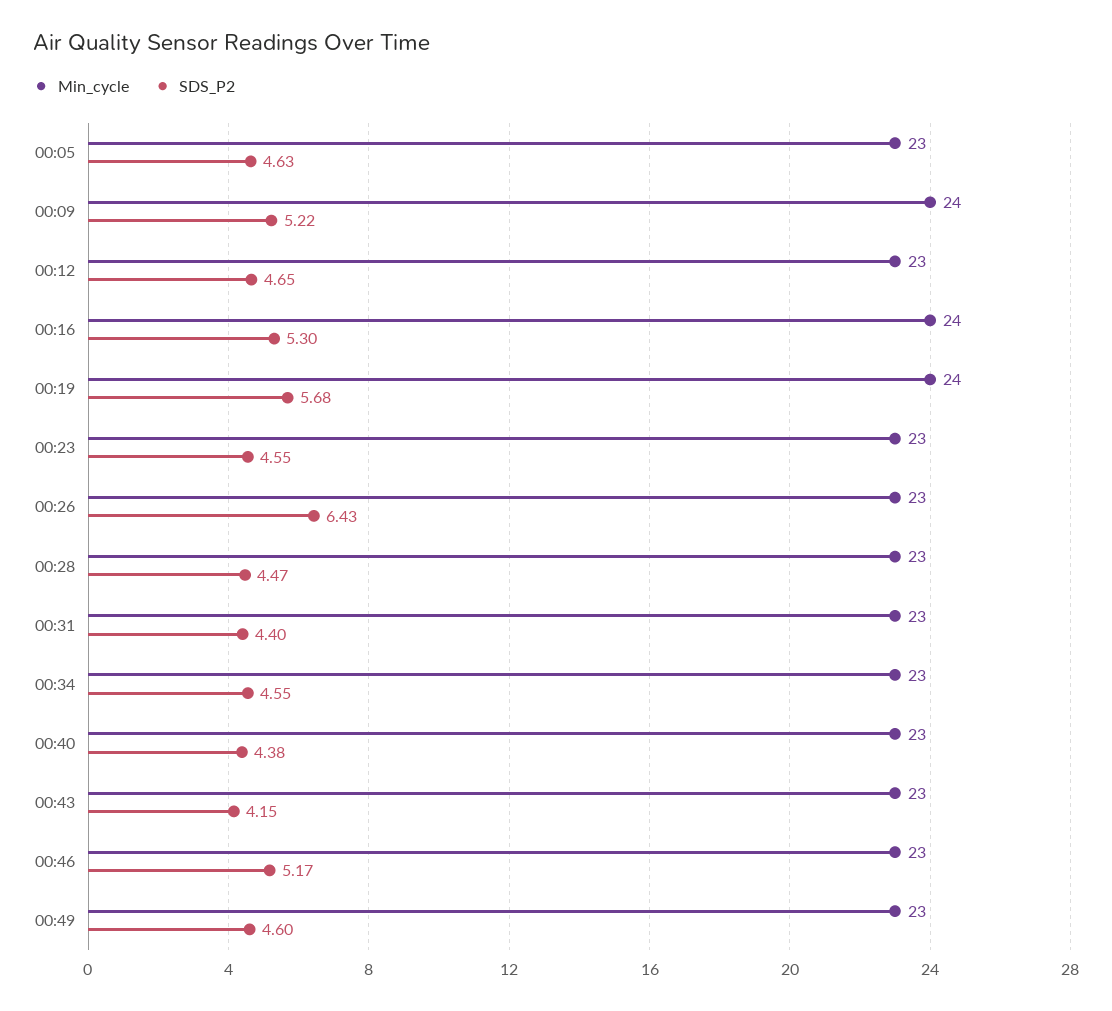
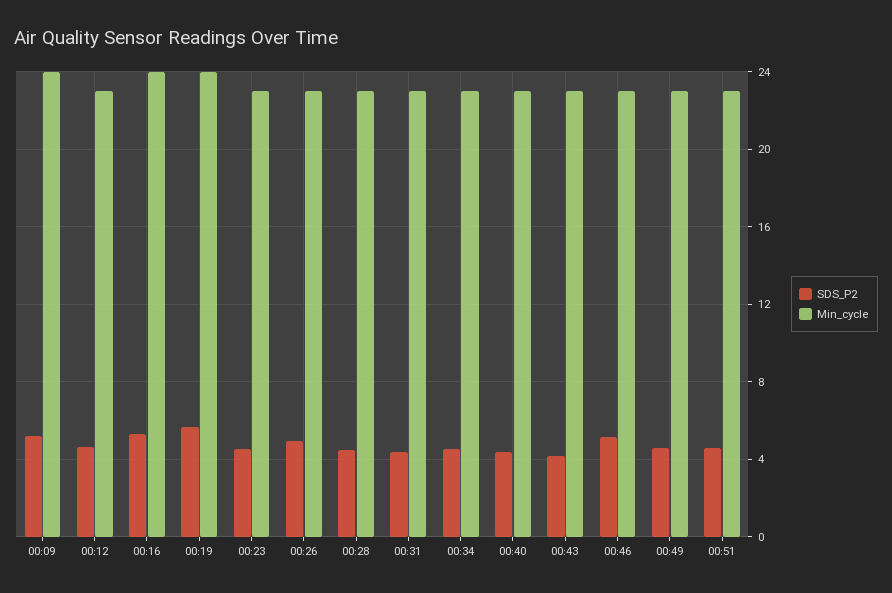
Min_cycle, 00:05: 23 -> none
SDS_P2, 00:05: 4.63 -> none
SDS_P2, 00:26: 6.43 -> 5
SDS_P2, 00:51: none -> 4.5
Min_cycle, 00:51: none -> 23

